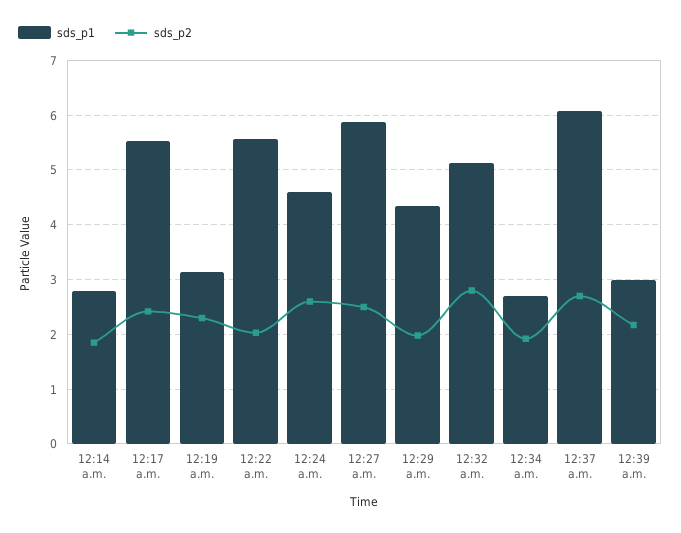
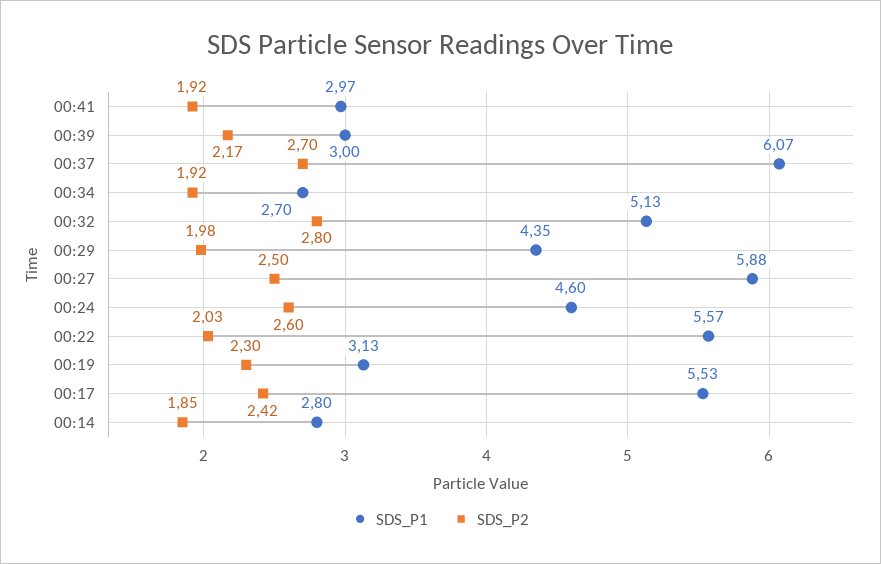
sds_p1, 00:41: none -> 2.97
sds_p2, 00:41: none -> 1.92

